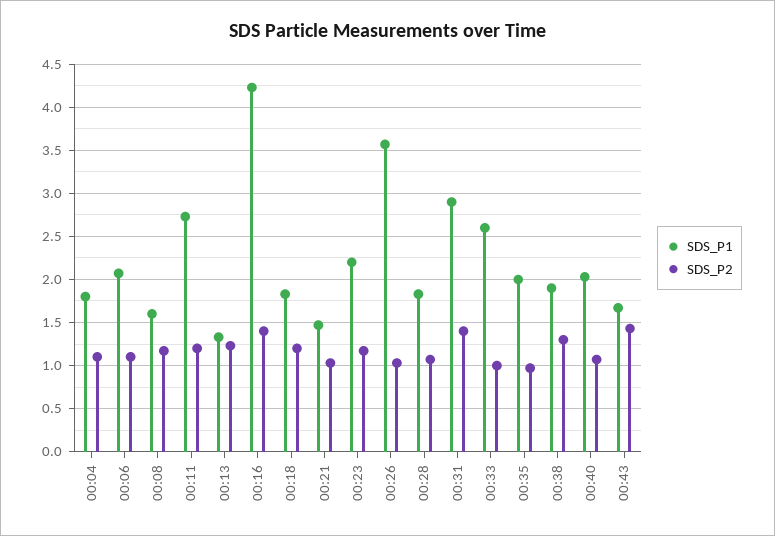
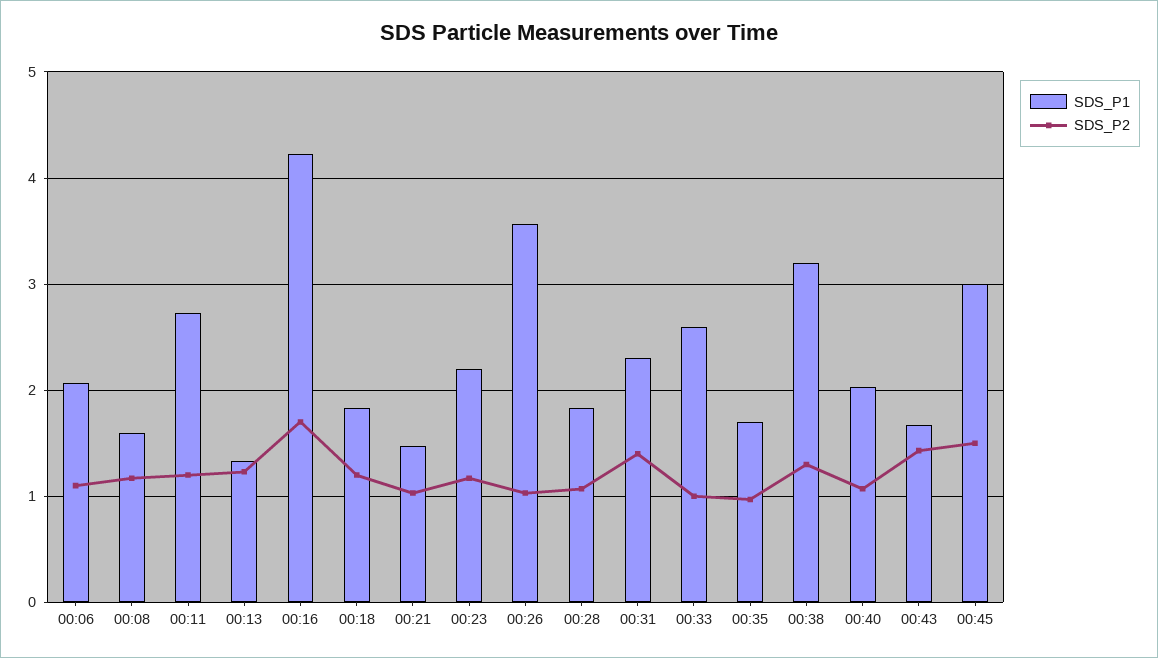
SDS_P1, 00:04: 1.8 -> none
SDS_P2, 00:04: 1.1 -> none
SDS_P2, 00:16: 1.4 -> 1.7
SDS_P1, 00:31: 2.9 -> 2.3
SDS_P1, 00:35: 2 -> 1.7
SDS_P1, 00:38: 1.9 -> 3.2
SDS_P1, 00:45: none -> 3
SDS_P2, 00:45: none -> 1.5

